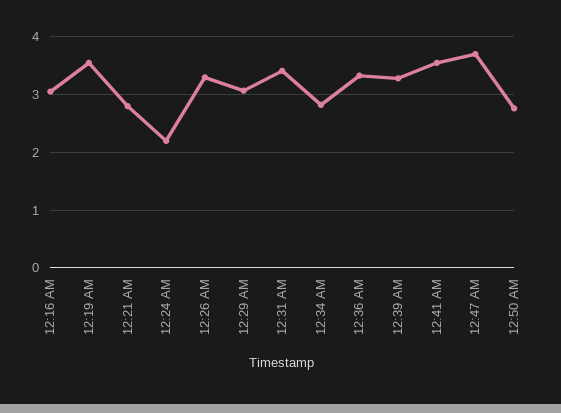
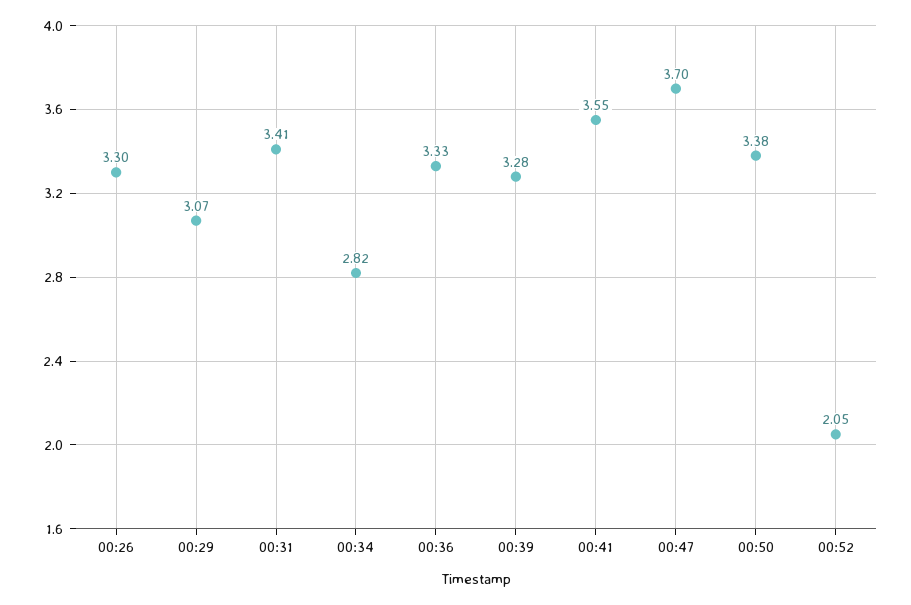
12:16 AM: 3 -> none
12:19 AM: 3.6 -> none
12:21 AM: 2.8 -> none
12:24 AM: 2.2 -> none
12:50 AM: 2.8 -> 3.38
00:52: none -> 2.05

